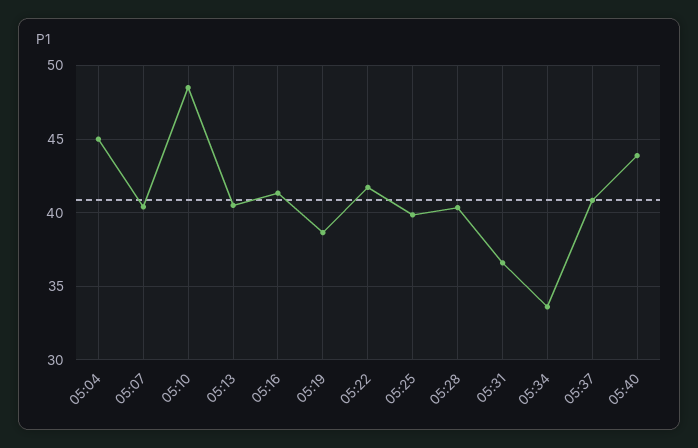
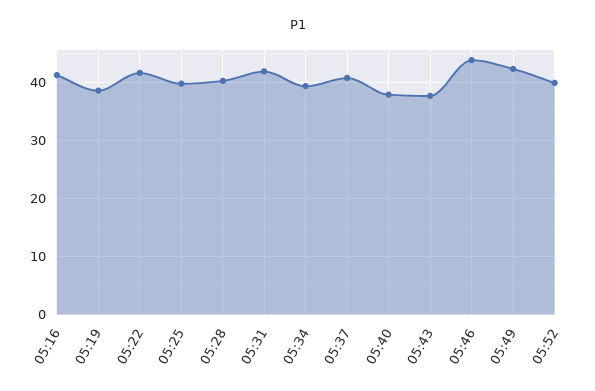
05:04: 45 -> none
05:07: 40.5 -> none
05:10: 48.5 -> none
05:13: 40.5 -> none
05:31: 36.5 -> 42
05:34: 33.5 -> 40
05:40: 44 -> 38
05:43: none -> 38
05:46: none -> 44
05:49: none -> 42
05:52: none -> 40

